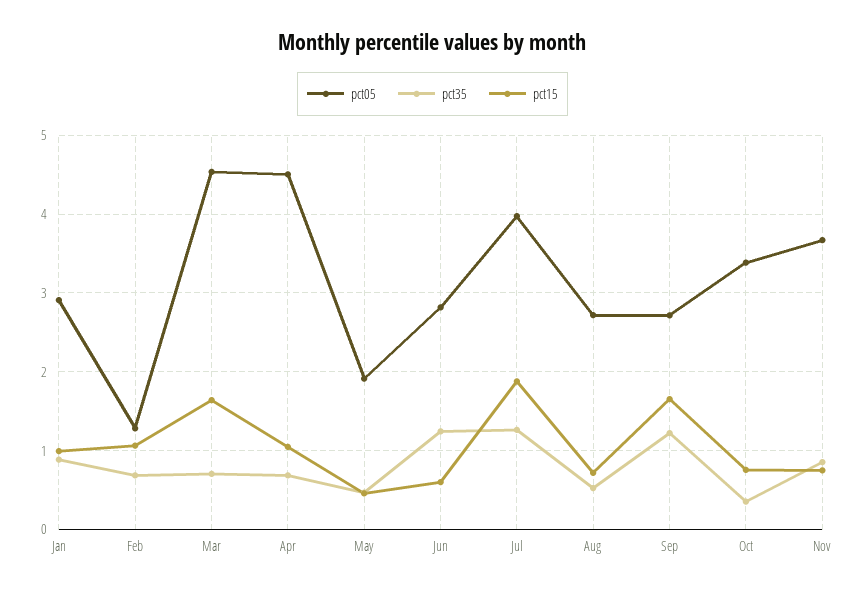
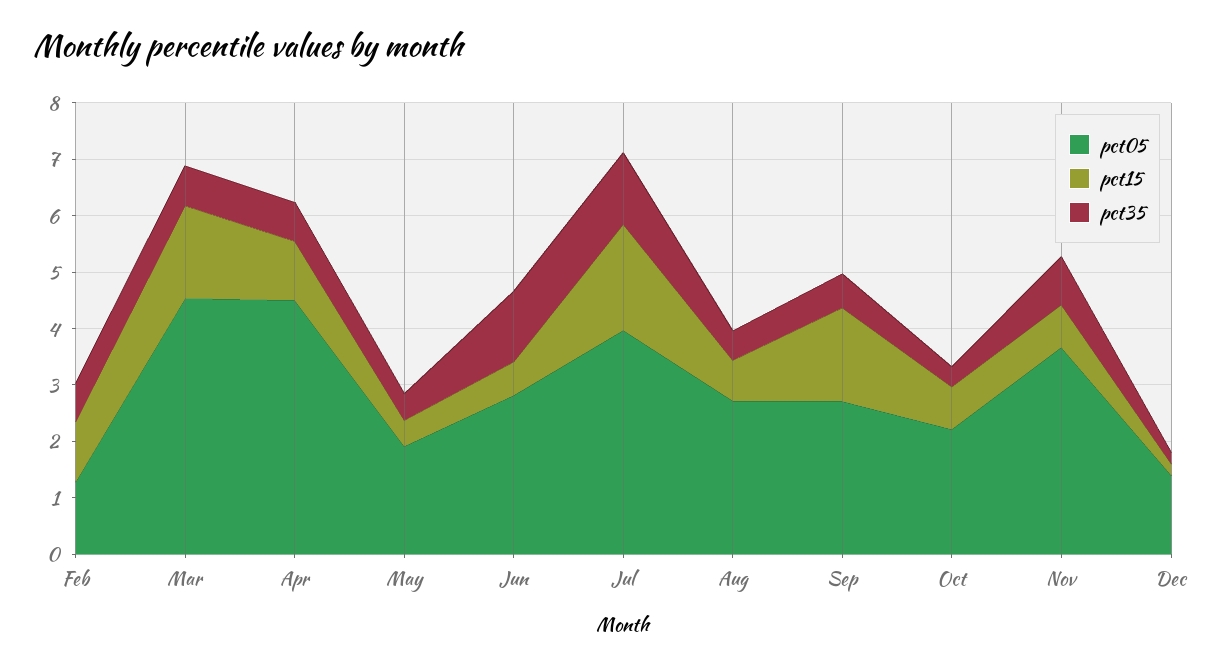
pct05, Jan: 2.9 -> none
pct35, Jan: 0.9 -> none
pct15, Jan: 1 -> none
pct35, Sep: 1.2 -> 0.6
pct05, Oct: 3.4 -> 2.2
pct05, Dec: none -> 1.4
pct15, Dec: none -> 0.2
pct35, Dec: none -> 0.2

